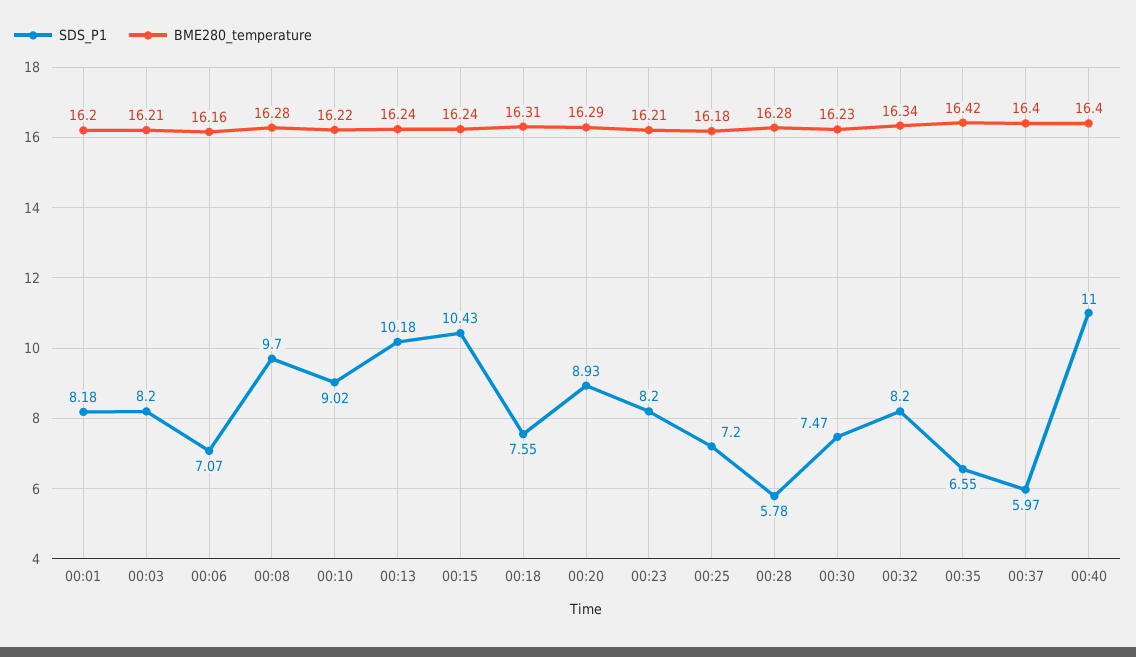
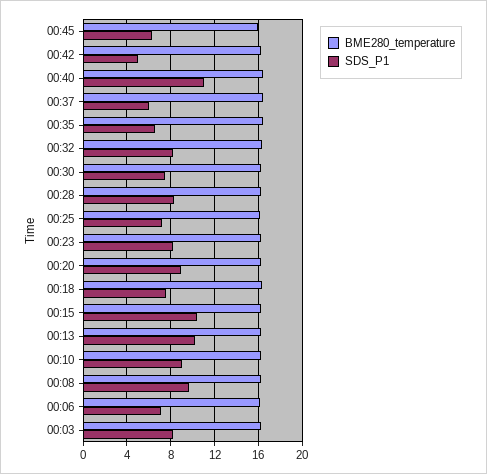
SDS_P1, 00:01: 8.18 -> none
BME280_temperature, 00:01: 16.2 -> none
SDS_P1, 00:28: 5.78 -> 8
BME280_temperature, 00:45: none -> 16
SDS_P1, 00:45: none -> 6
BME280_temperature, 00:42: none -> 16
SDS_P1, 00:42: none -> 5

